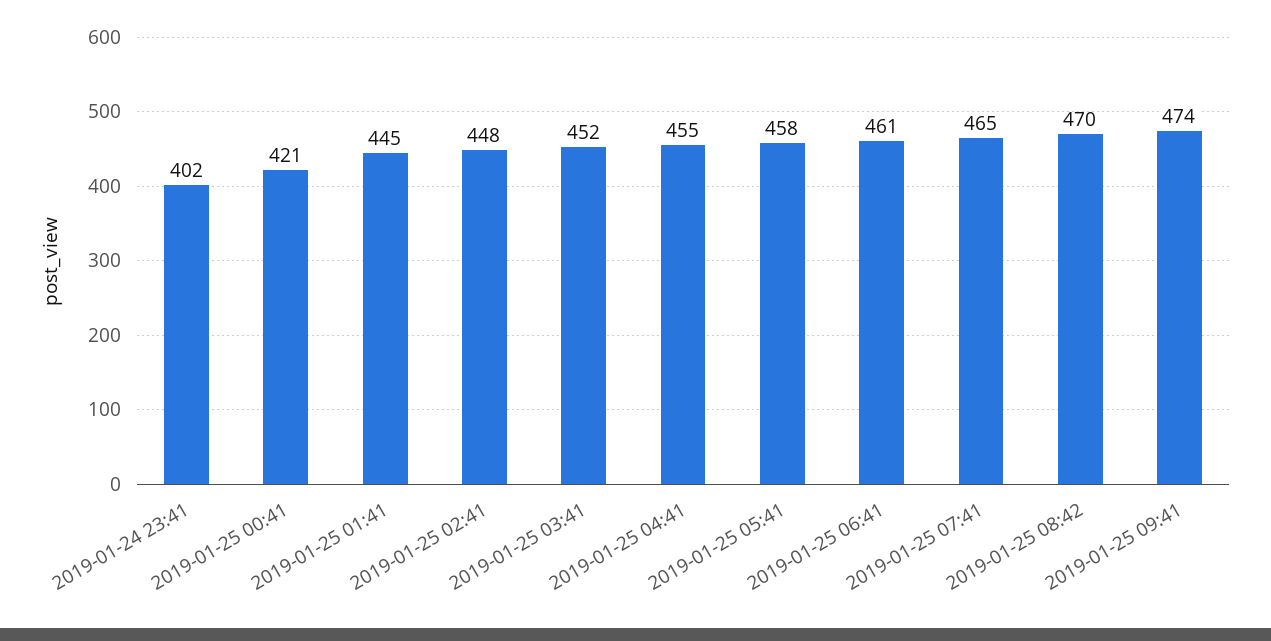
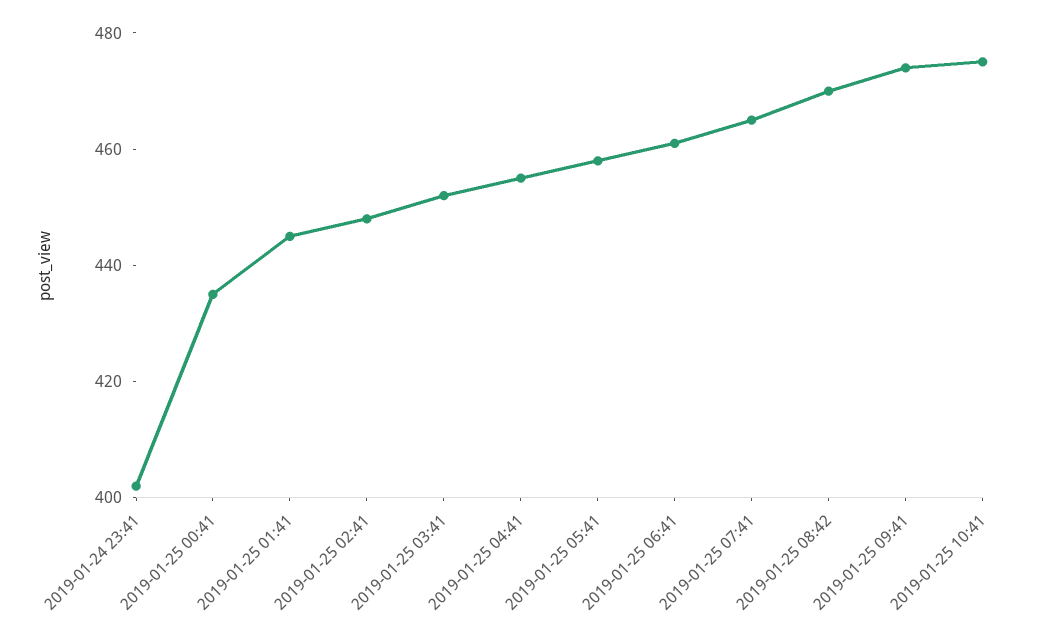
2019-01-25 00:41: 421 -> 435
2019-01-25 10:41: none -> 475

